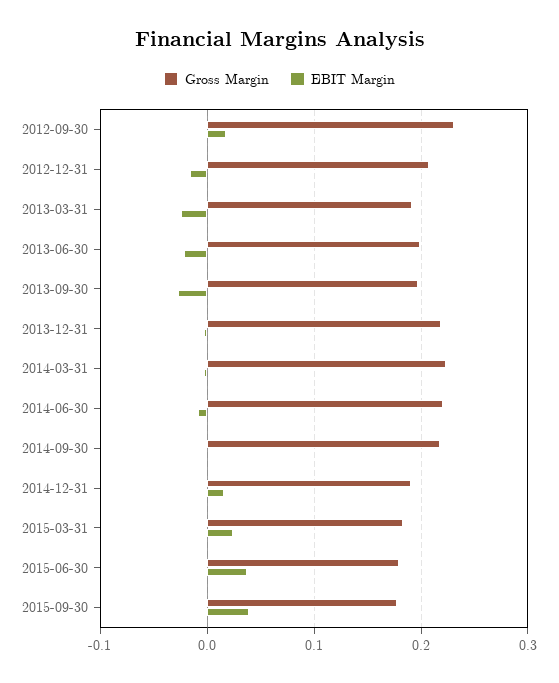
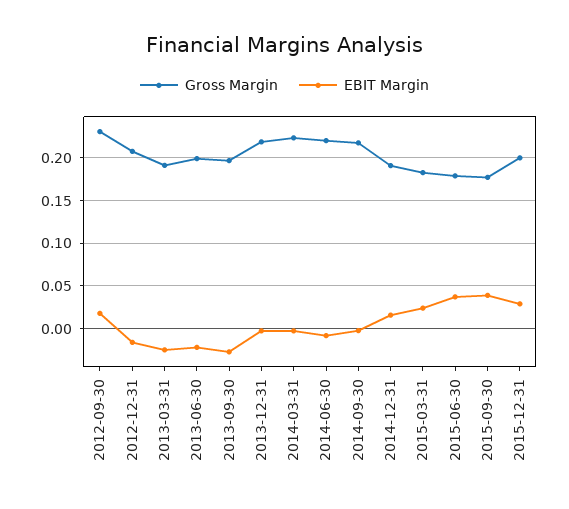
Gross Margin, 2015-12-31: none -> 0.2
EBIT Margin, 2015-12-31: none -> 0.03

